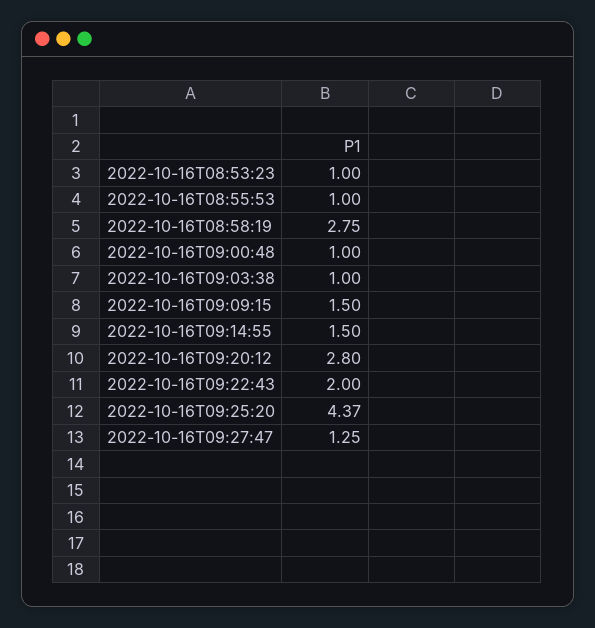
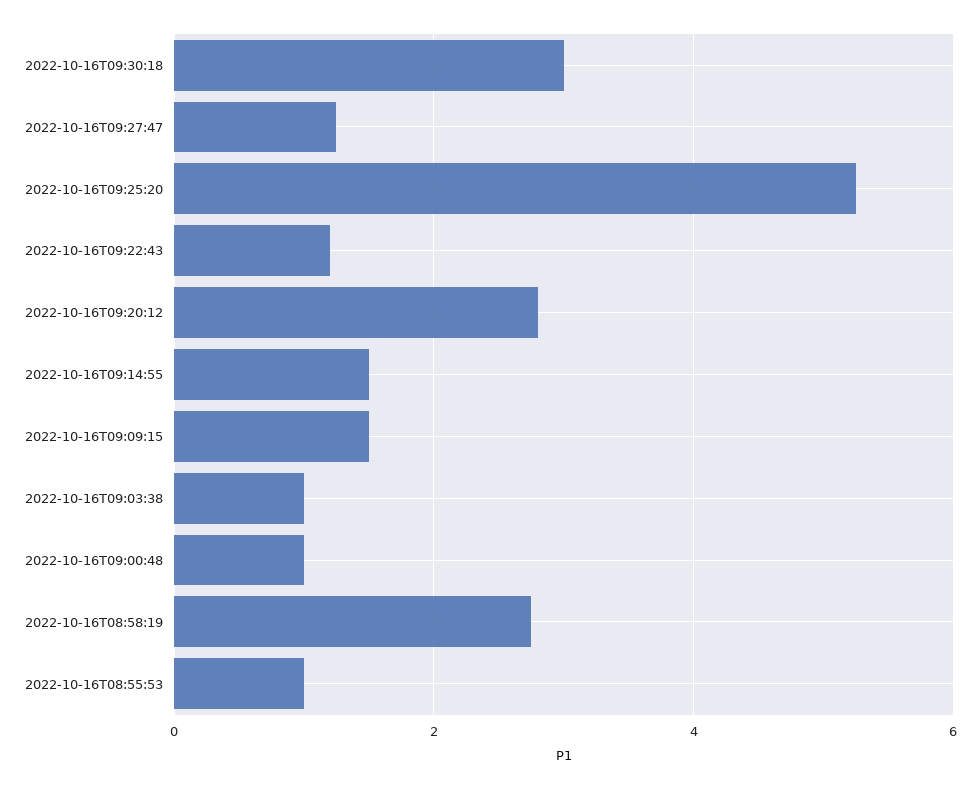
2022-10-16T08:53:23: 1 -> none
2022-10-16T09:22:43: 2 -> 1.2
2022-10-16T09:25:20: 4.37 -> 5.2
2022-10-16T09:30:18: none -> 3

